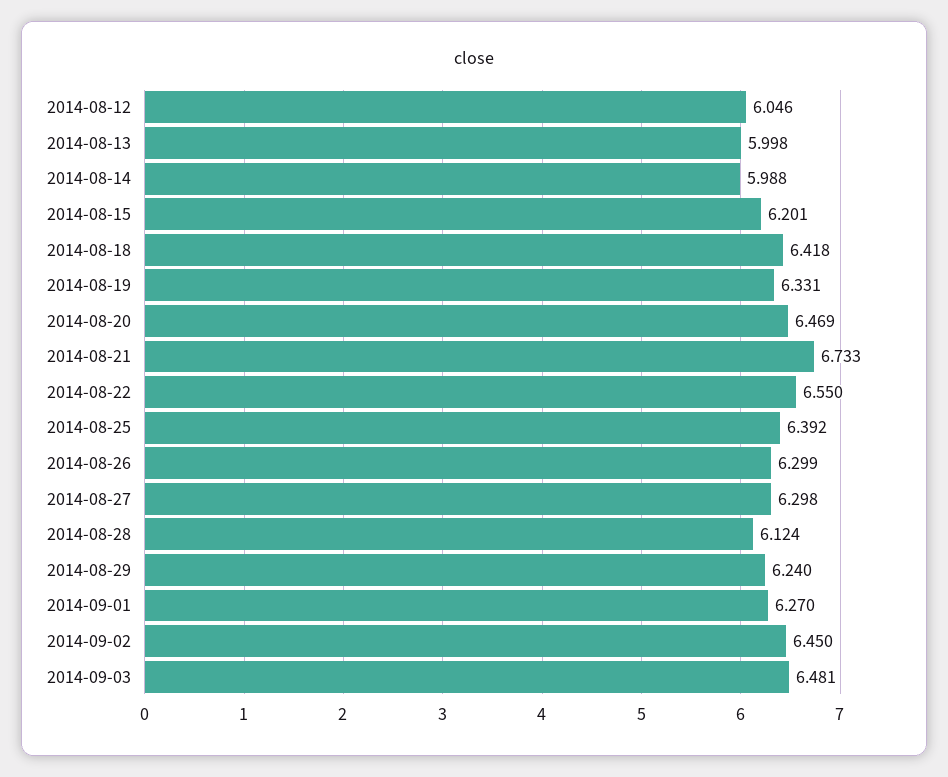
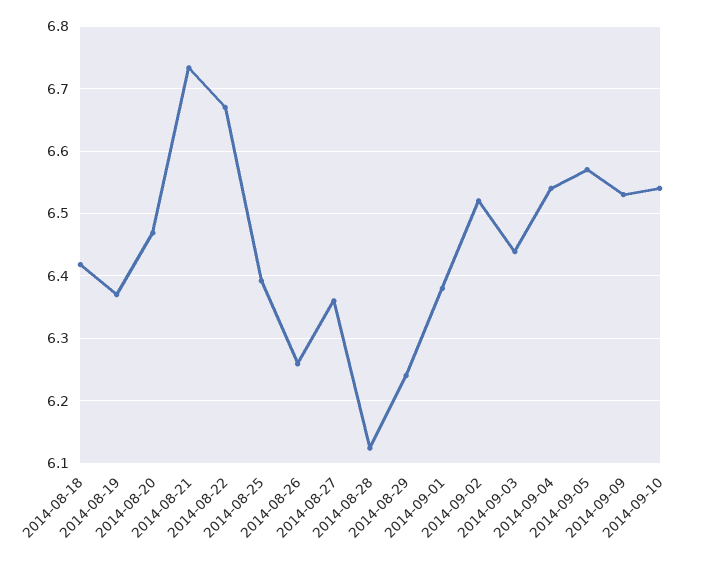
2014-08-12: 6.046 -> none
2014-08-13: 5.998 -> none
2014-08-14: 5.988 -> none
2014-08-15: 6.201 -> none
2014-08-19: 6.331 -> 6.37
2014-08-22: 6.55 -> 6.67
2014-08-26: 6.299 -> 6.26
2014-08-27: 6.298 -> 6.36
2014-09-01: 6.27 -> 6.38
2014-09-02: 6.45 -> 6.52
2014-09-03: 6.481 -> 6.44
2014-09-04: none -> 6.54
2014-09-05: none -> 6.57
2014-09-09: none -> 6.53
2014-09-10: none -> 6.54

